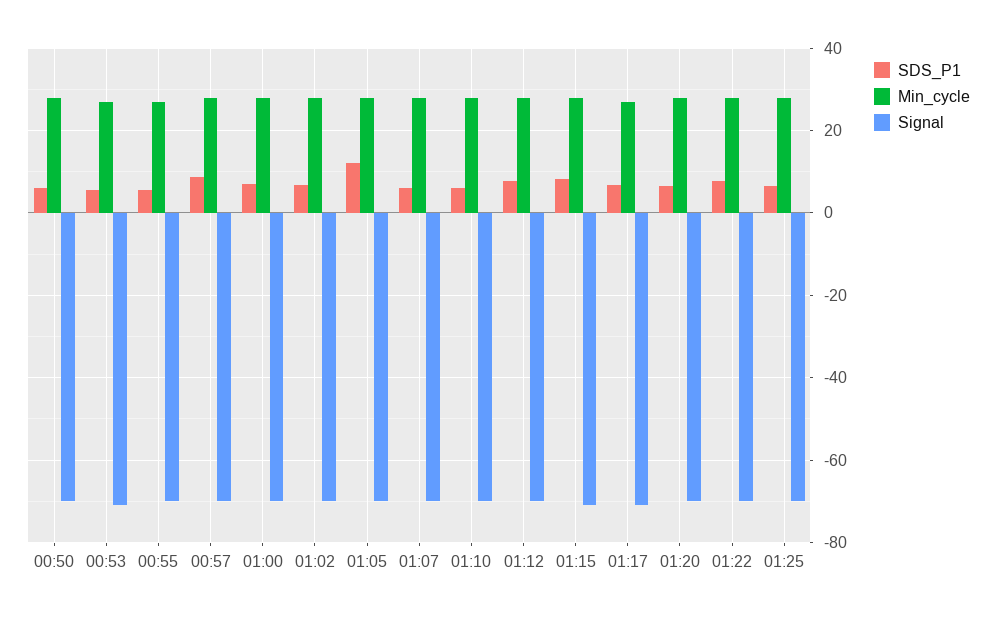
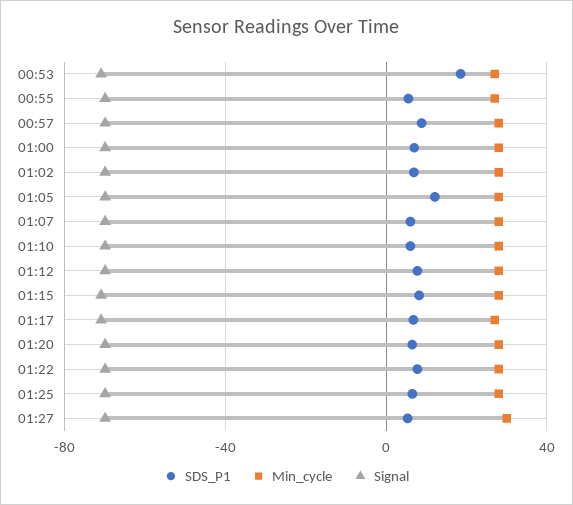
SDS_P1, 00:50: 6 -> none
Min_cycle, 00:50: 28 -> none
Signal, 00:50: -70 -> none
SDS_P1, 00:53: 6 -> 20
SDS_P1, 01:27: none -> 5
Min_cycle, 01:27: none -> 30
Signal, 01:27: none -> -70

